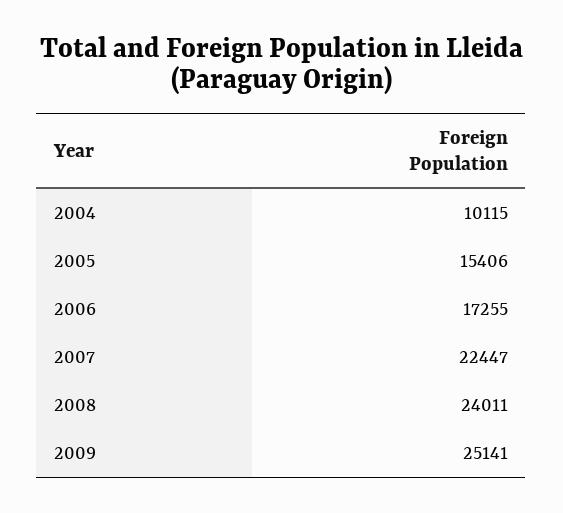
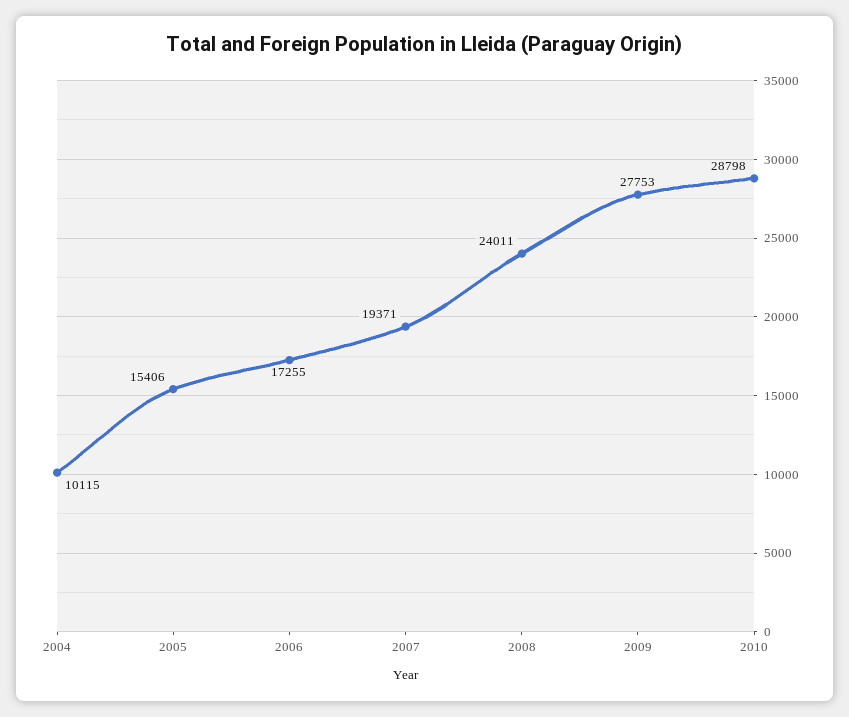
2007: 22447 -> 19371
2009: 25141 -> 27753
2010: none -> 28798

